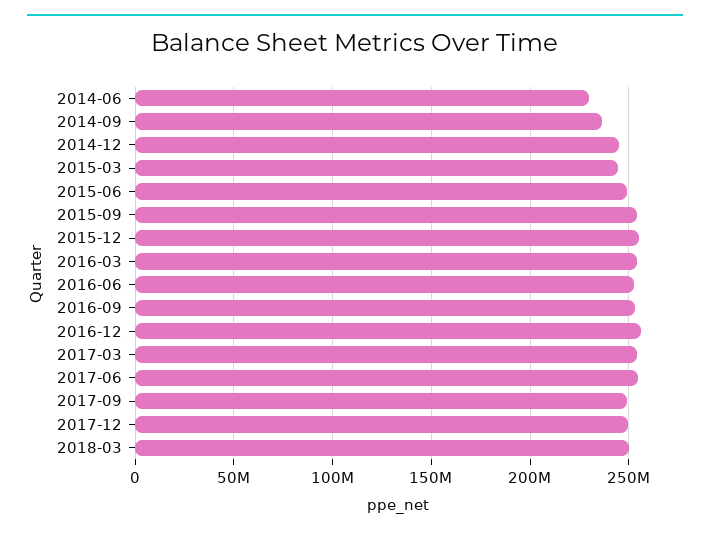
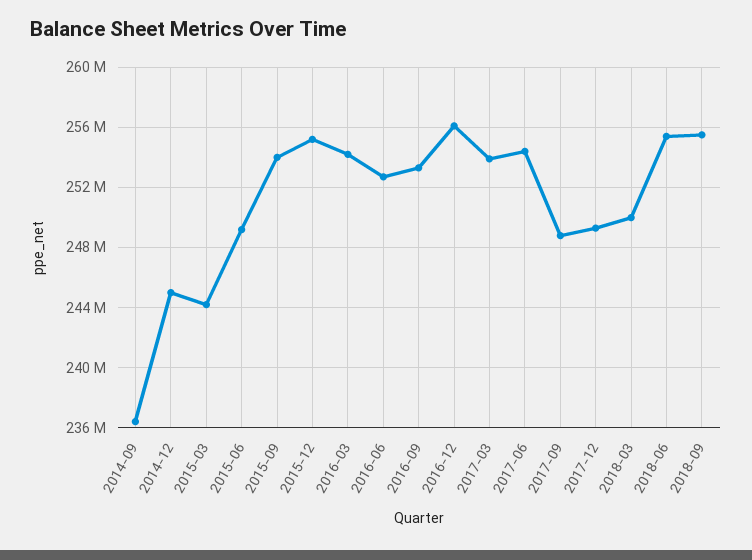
2014-06: 230000000 -> none
2018-06: none -> 255500000
2018-09: none -> 255500000

